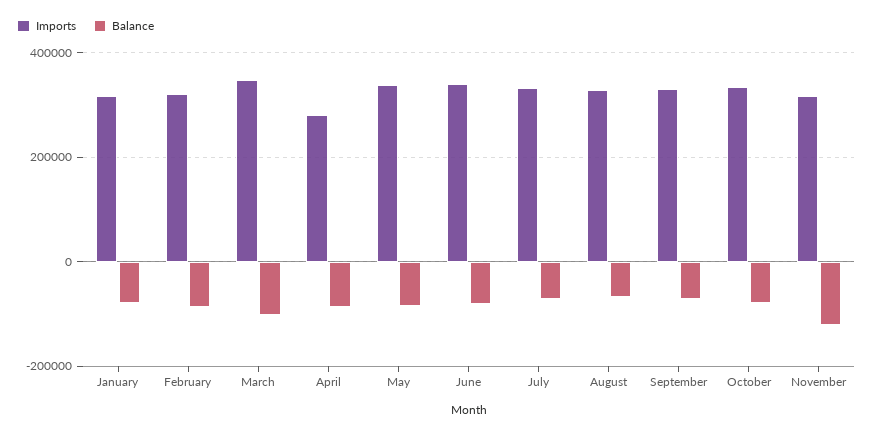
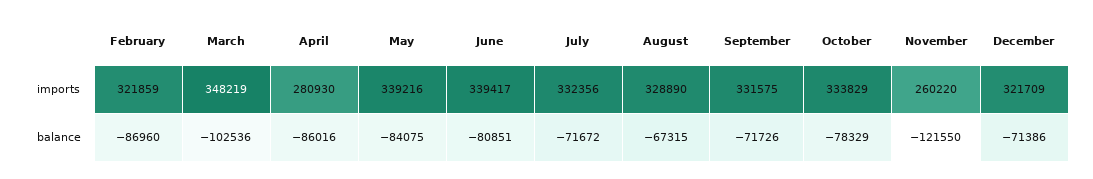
Imports, January: 320000 -> none
Balance, January: -80000 -> none
Imports, November: 320000 -> 260220
Imports, December: none -> 321709
Balance, December: none -> -71386

